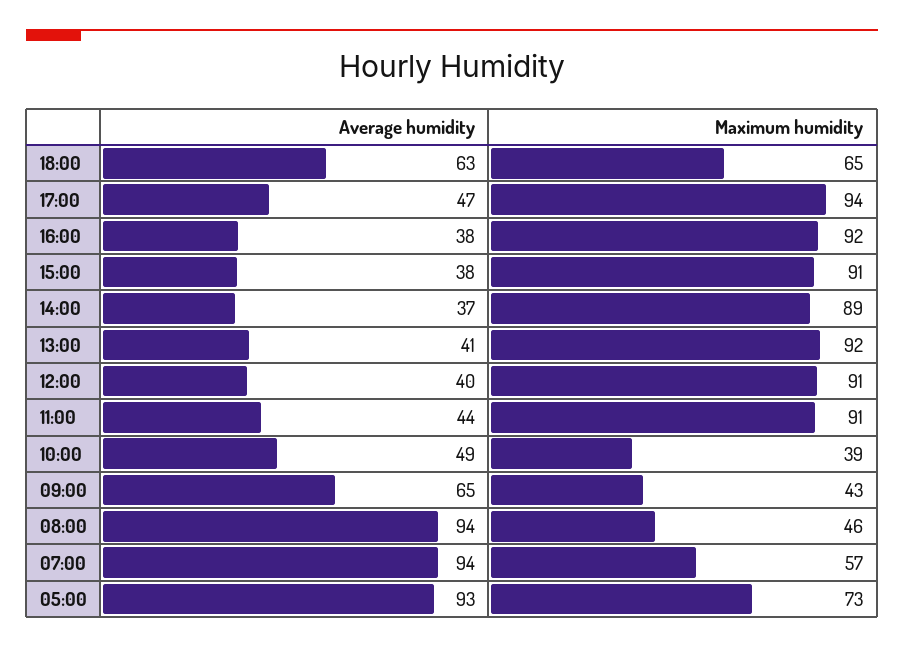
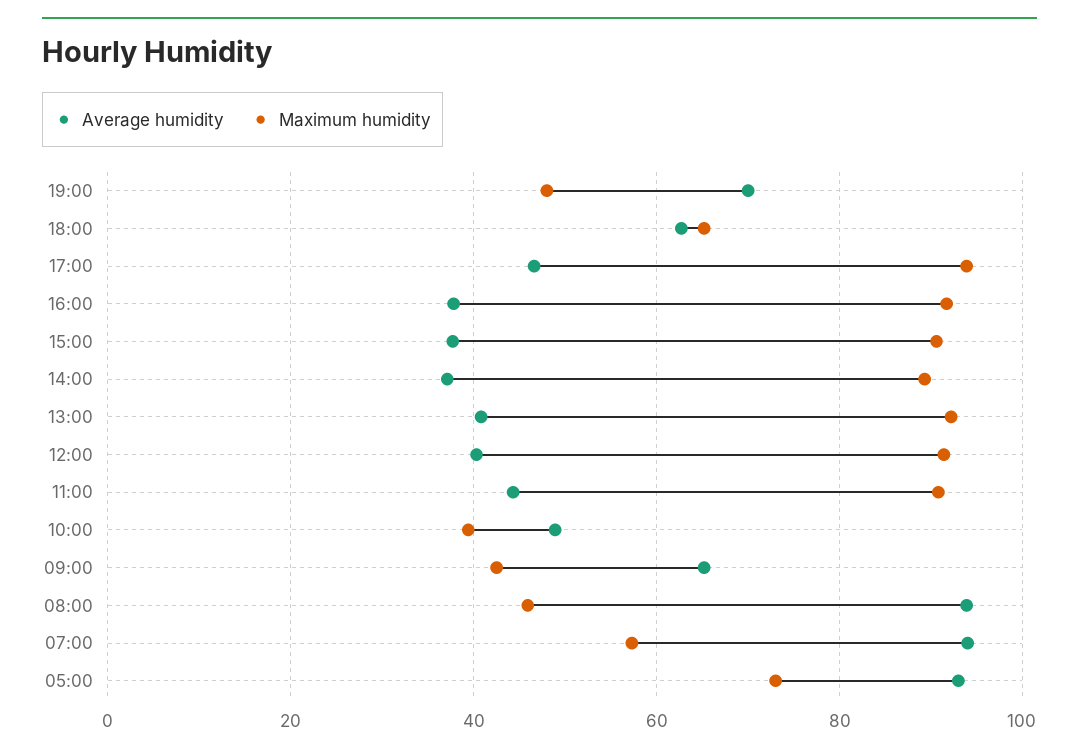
Average humidity, 19:00: none -> 70
Maximum humidity, 19:00: none -> 48

